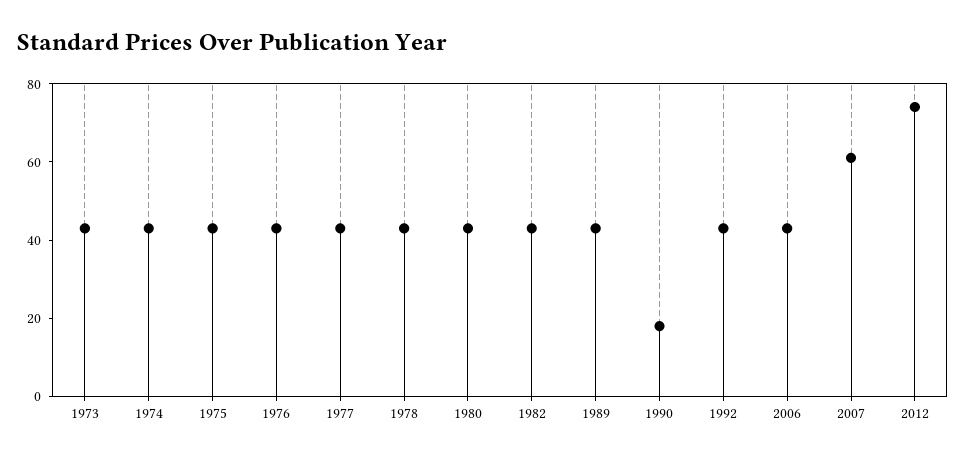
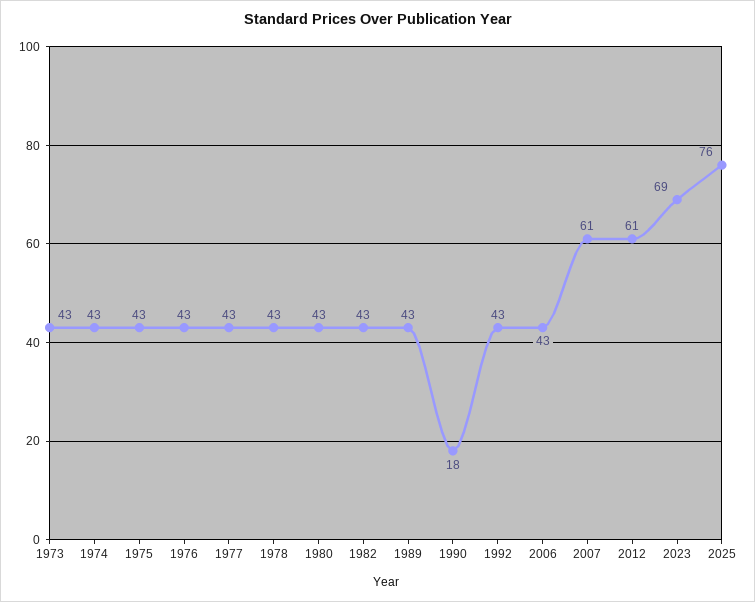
2012: 75 -> 61
2023: none -> 69
2025: none -> 76

